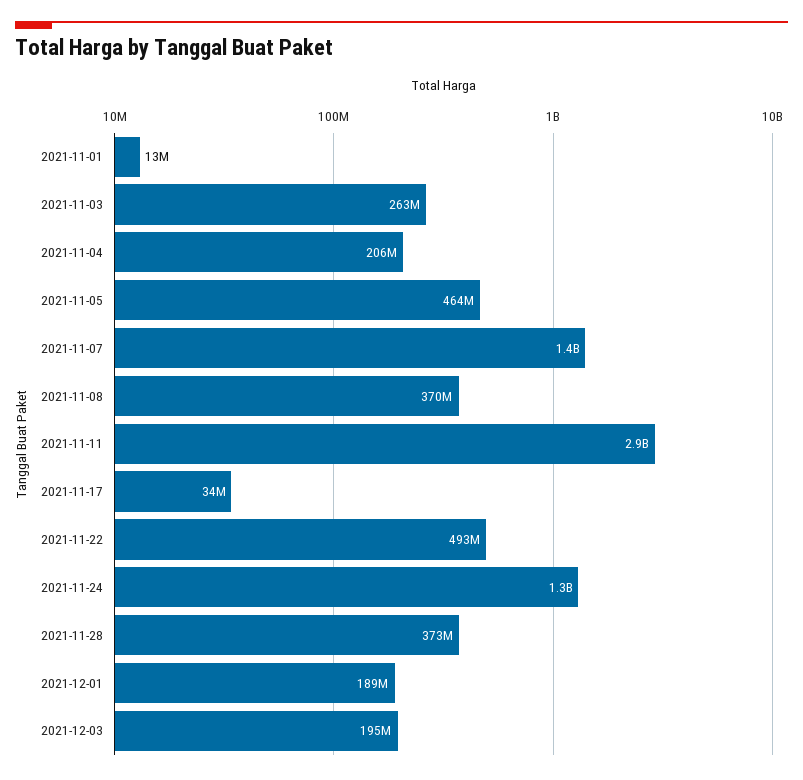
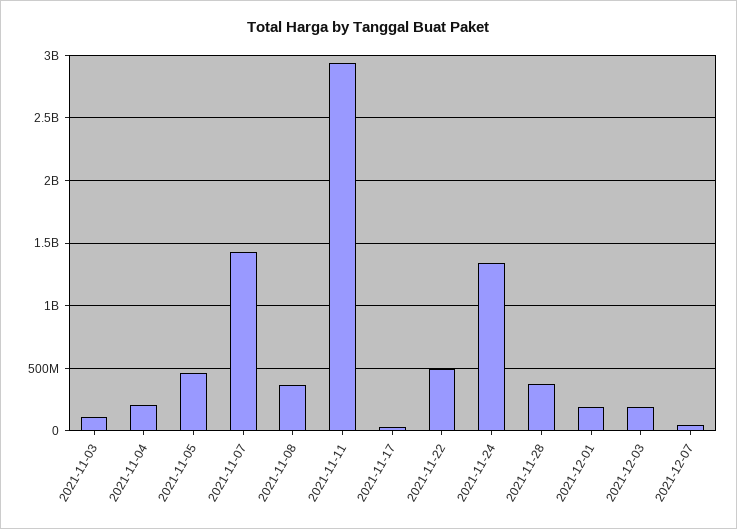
2021-11-01: 13000000 -> none
2021-11-03: 263000000 -> 100000000
2021-12-07: none -> 50000000

